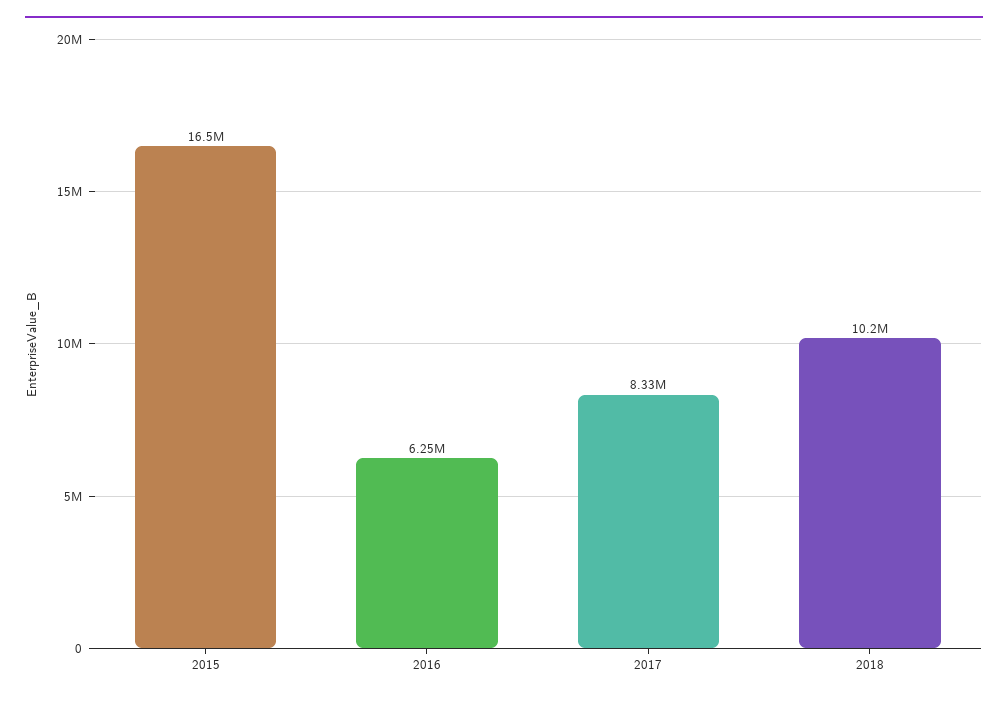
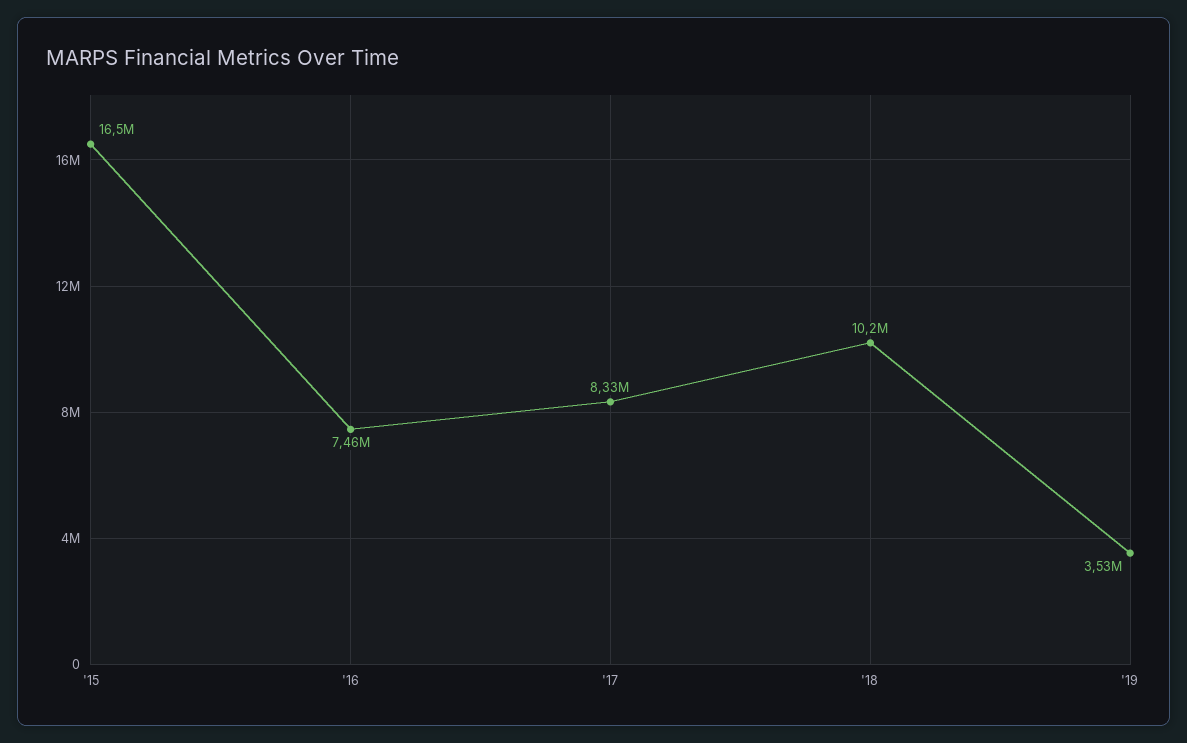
2016: 6250000 -> 7460000
'19: none -> 3530000

